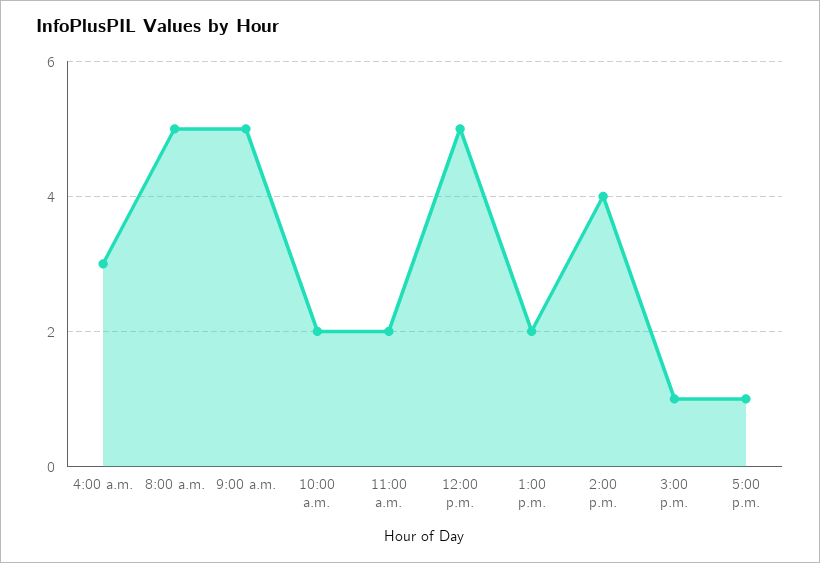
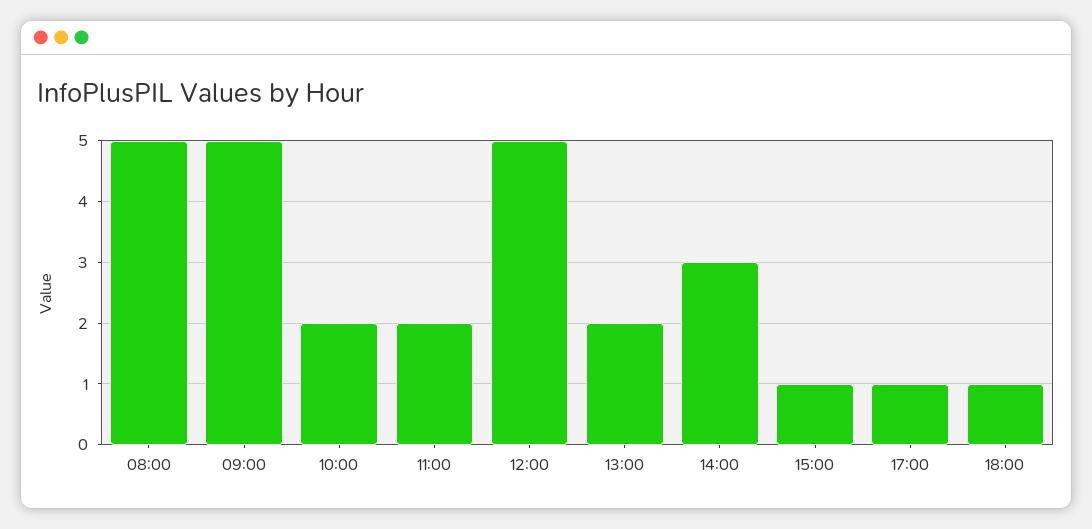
4:00 a.m.: 3 -> none
2:00 p.m.: 4 -> 3
18:00: none -> 1

